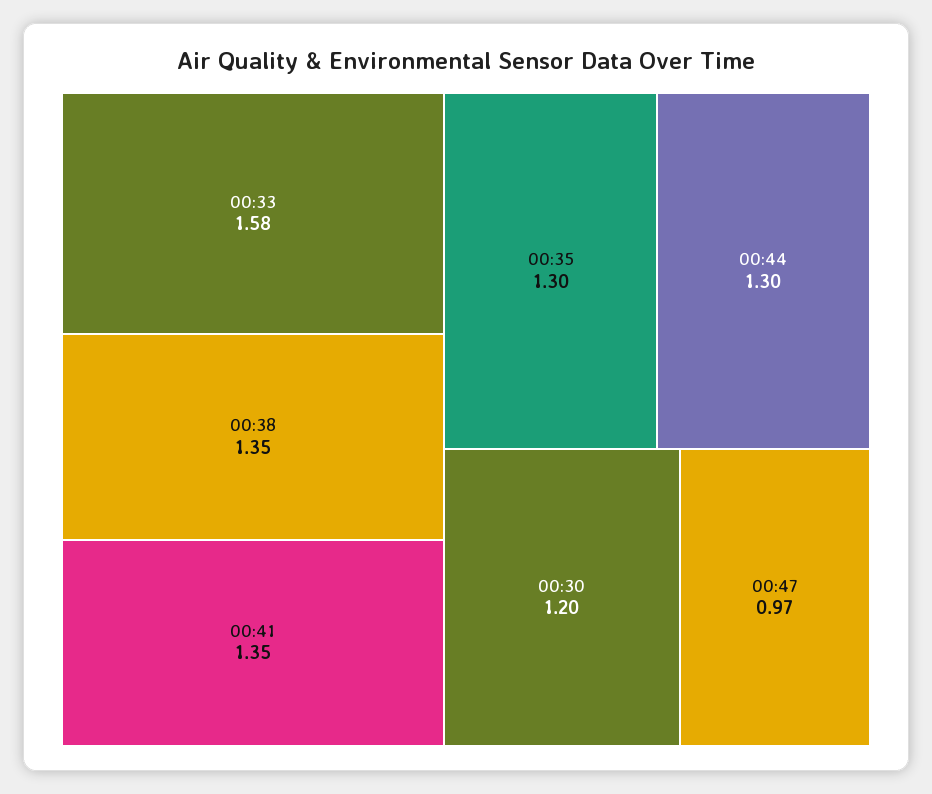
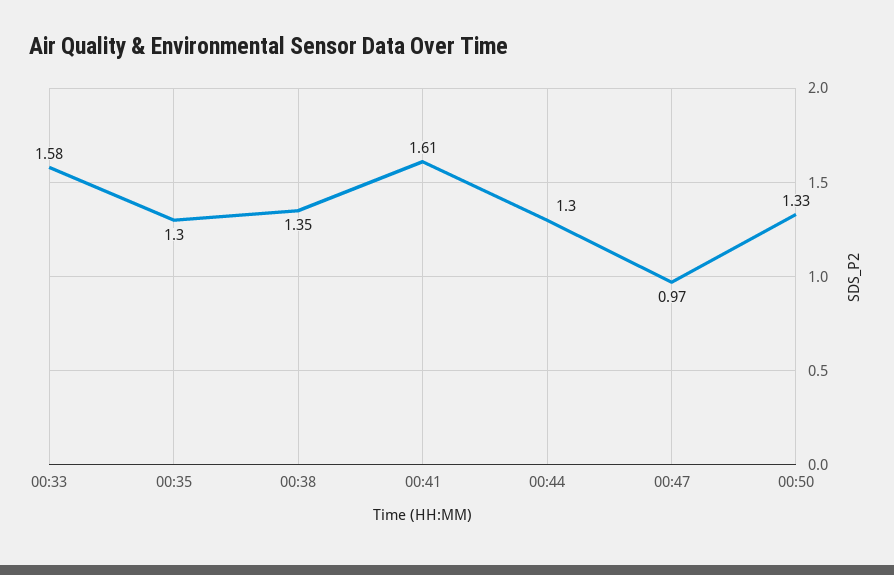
00:41: 1.35 -> 1.61
00:30: 1.2 -> none
00:50: none -> 1.33

